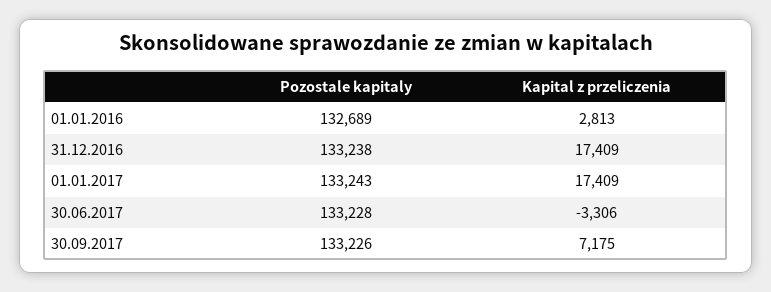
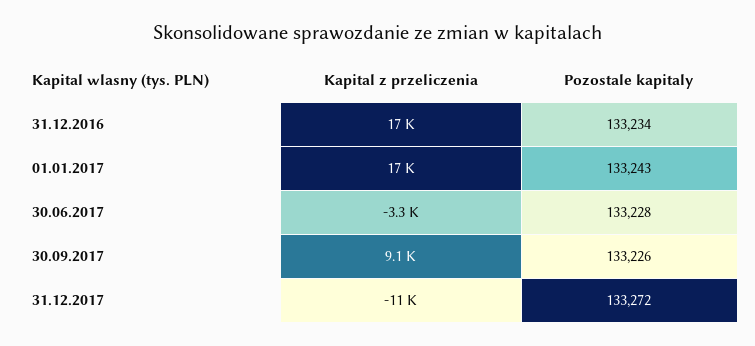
Pozostale kapitaly, 01.01.2016: 132689 -> none
Kapital z przeliczenia, 01.01.2016: 2813 -> none
Pozostale kapitaly, 31.12.2016: 133238 -> 133234
Kapital z przeliczenia, 30.09.2017: 7175 -> 9100
Kapital z przeliczenia, 31.12.2017: none -> -11000
Pozostale kapitaly, 31.12.2017: none -> 133272

